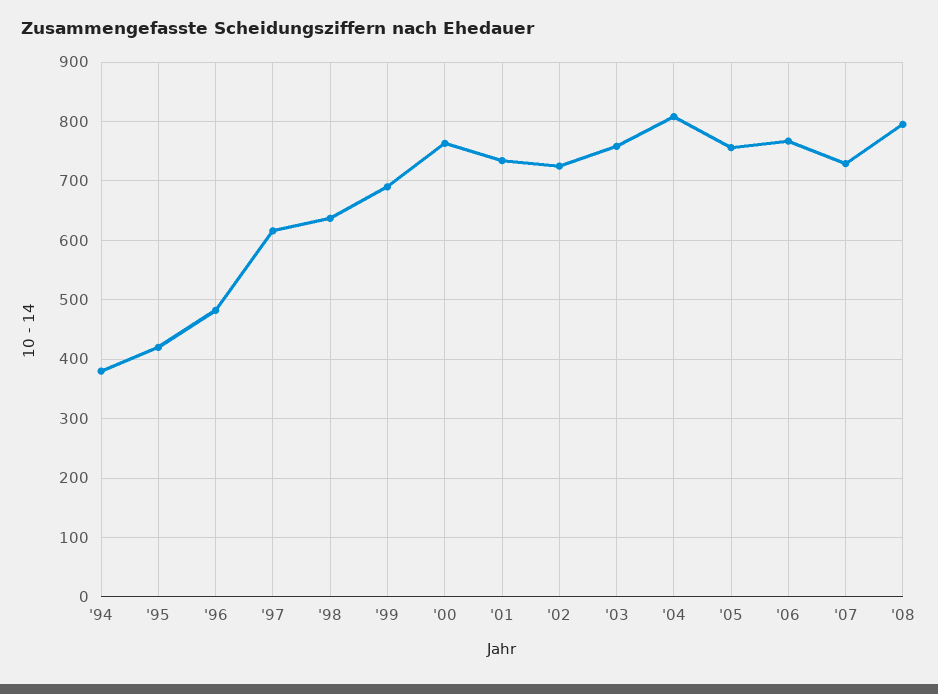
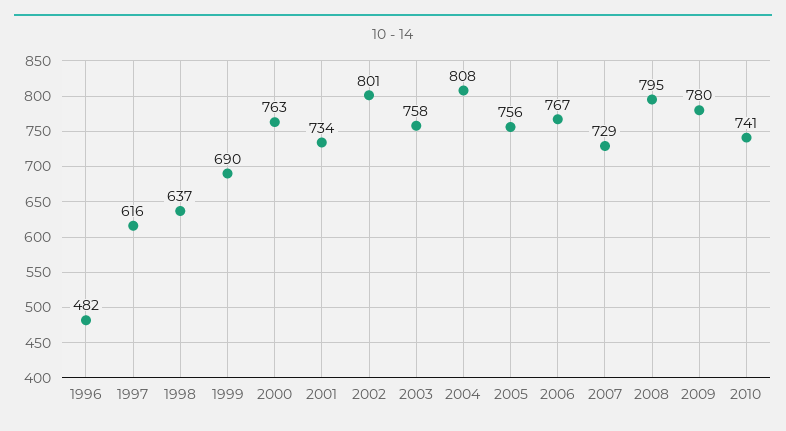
'94: 380 -> none
'95: 420 -> none
'02: 720 -> 801
2009: none -> 780
2010: none -> 741

